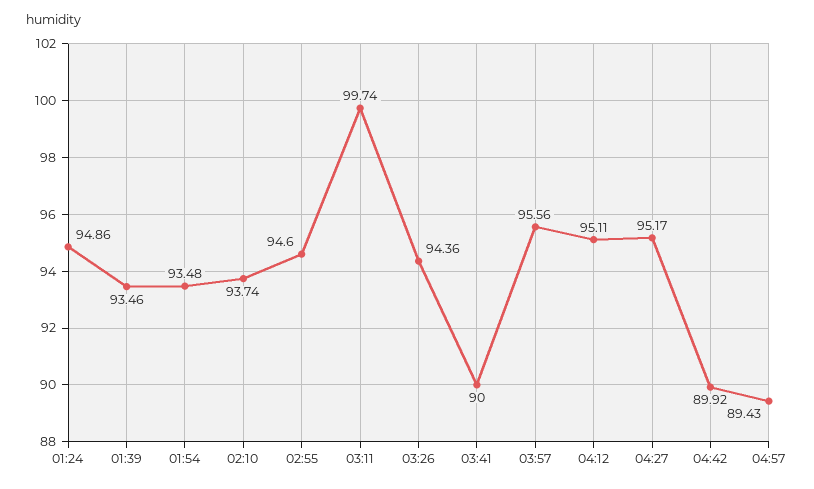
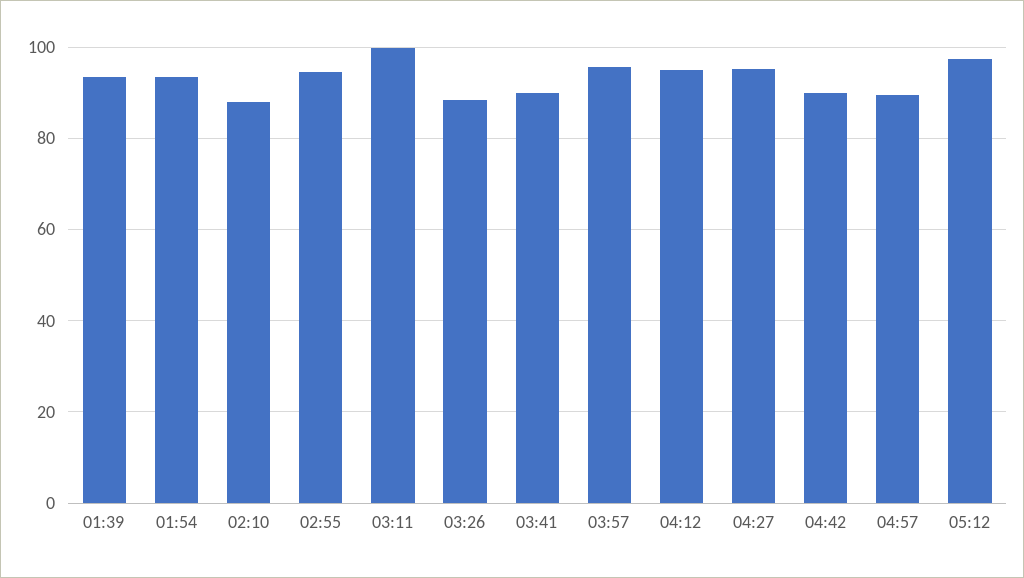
01:24: 94.86 -> none
02:10: 93.74 -> 88
03:26: 94.36 -> 88
05:12: none -> 98

